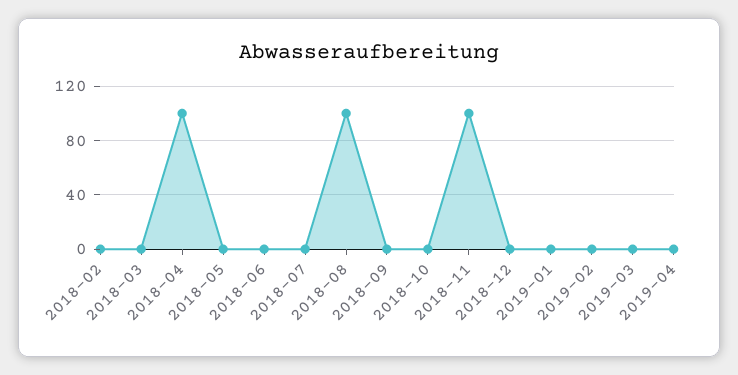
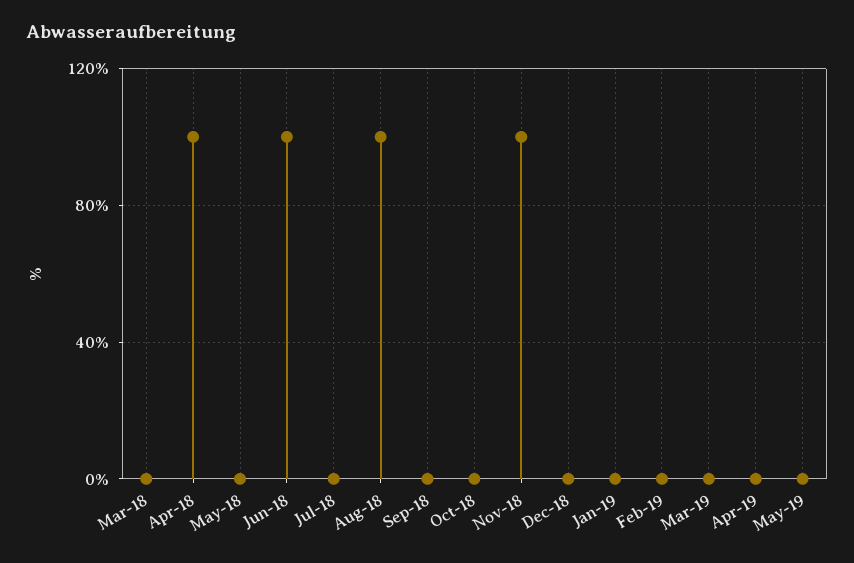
2018-02: 0 -> none
2018-06: 0 -> 100
May-19: none -> 0

